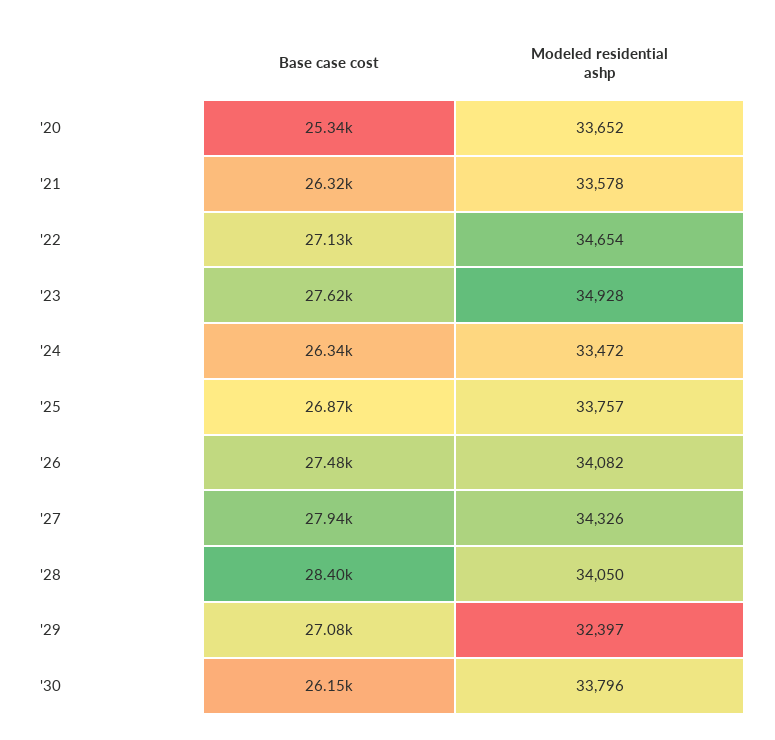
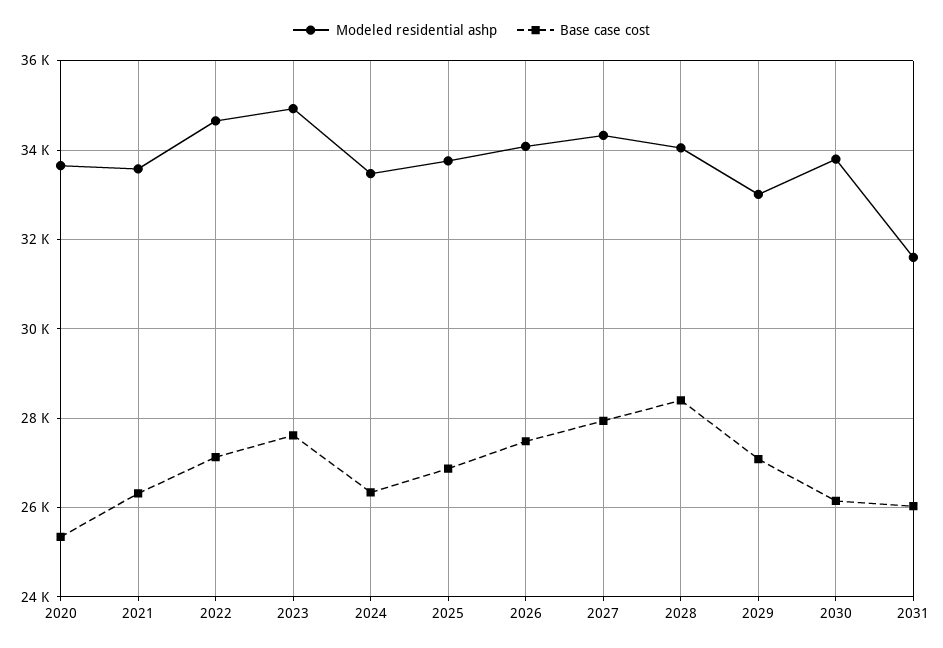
Modeled residential ashp, '29: 32397 -> 33000
Modeled residential ashp, 2031: none -> 31600
Base case cost, 2031: none -> 26000

